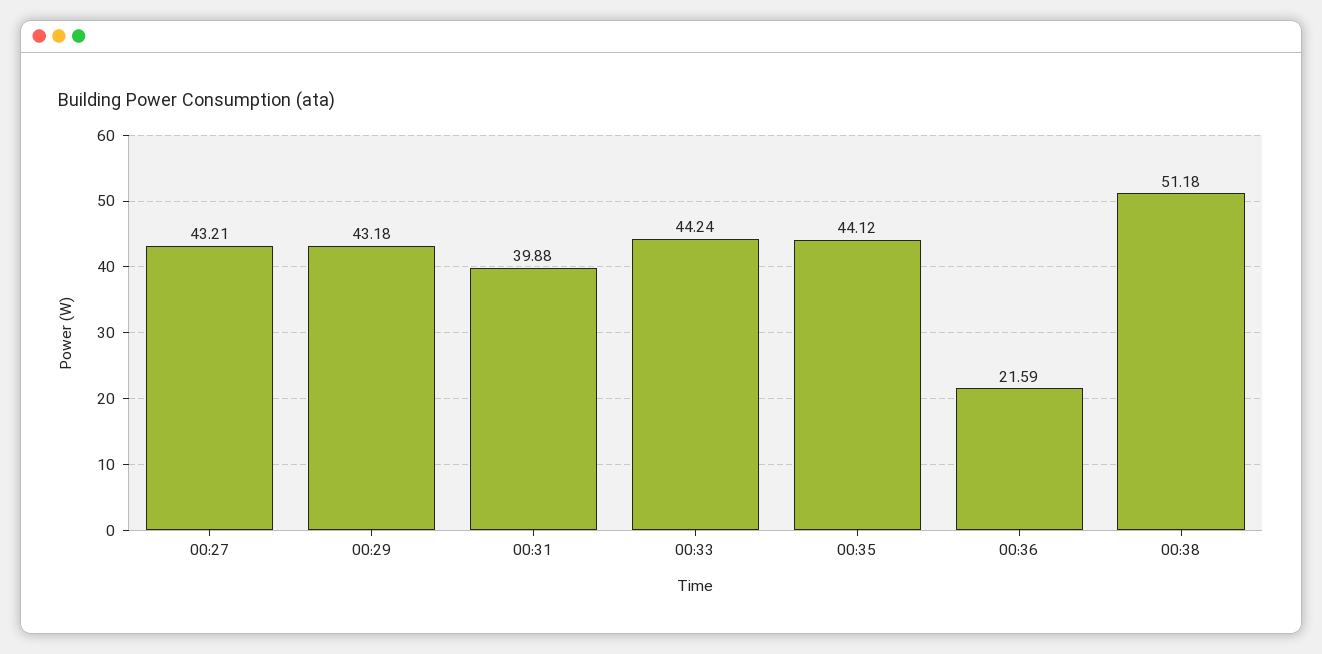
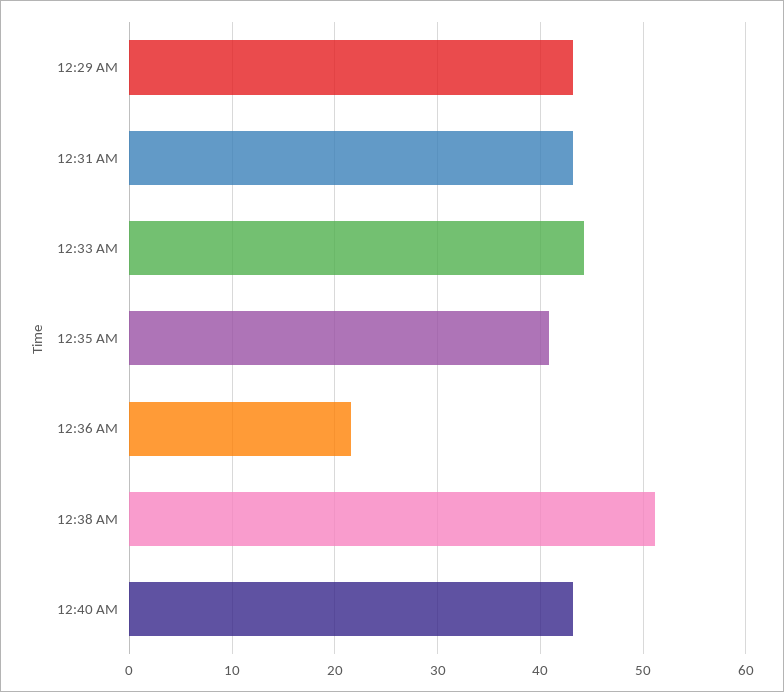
00:27: 43.21 -> none
00:31: 39.88 -> 43
00:35: 44.12 -> 41
12:40 AM: none -> 43

